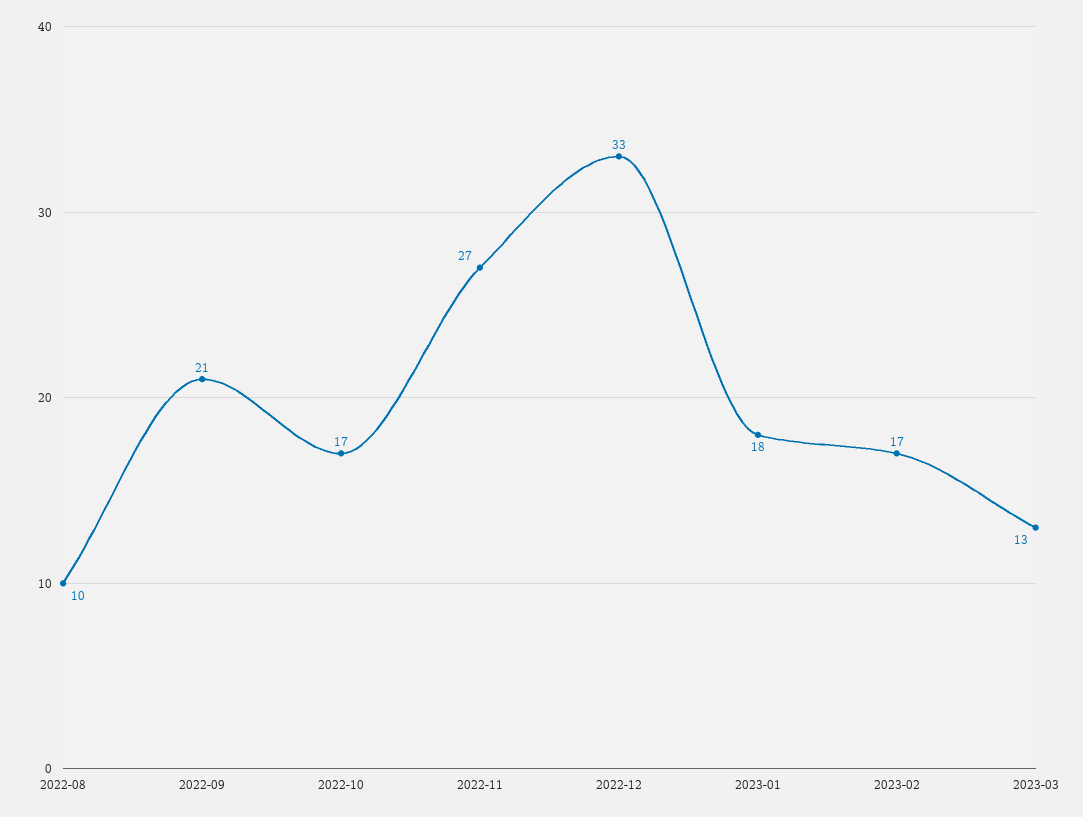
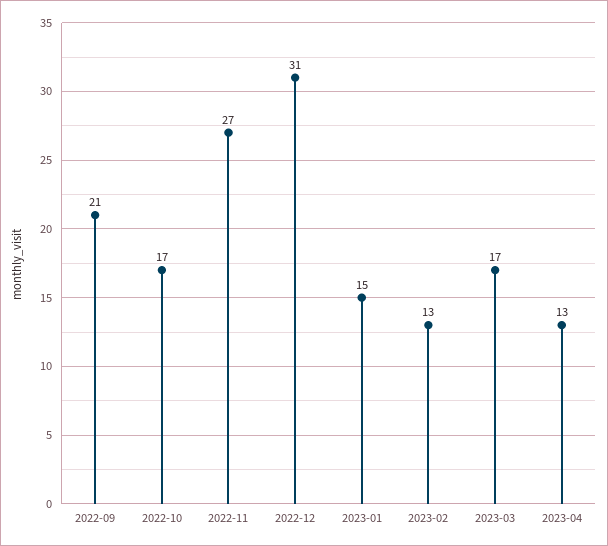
2022-08: 10 -> none
2022-12: 33 -> 31
2023-01: 18 -> 15
2023-02: 17 -> 13
2023-03: 13 -> 17
2023-04: none -> 13

